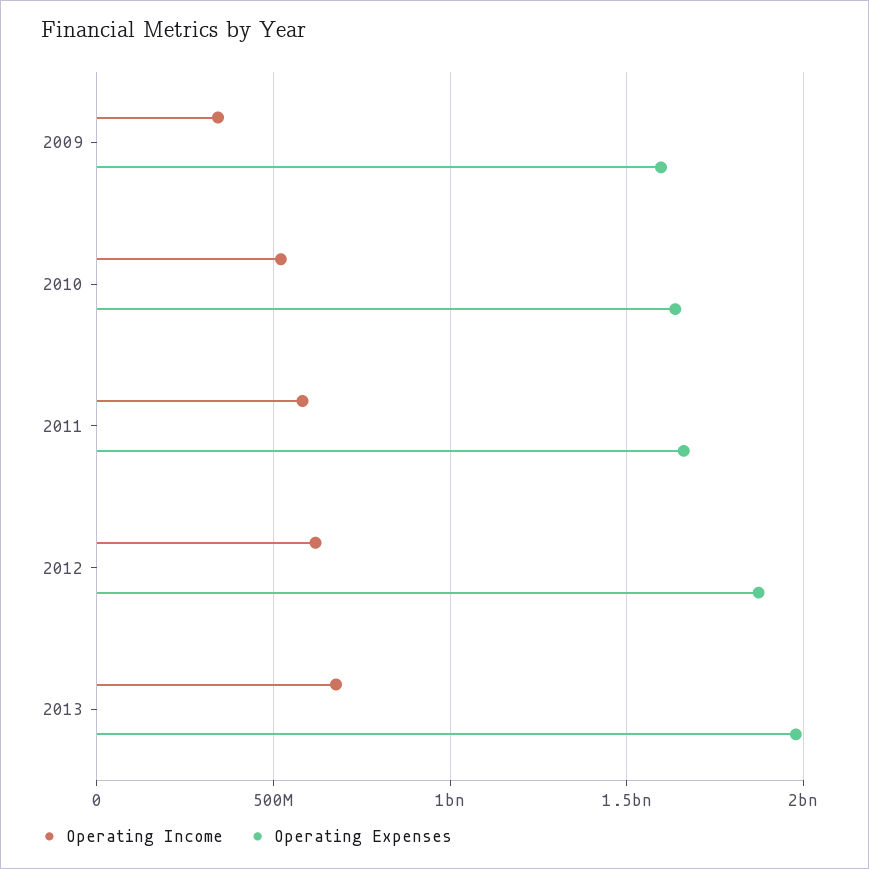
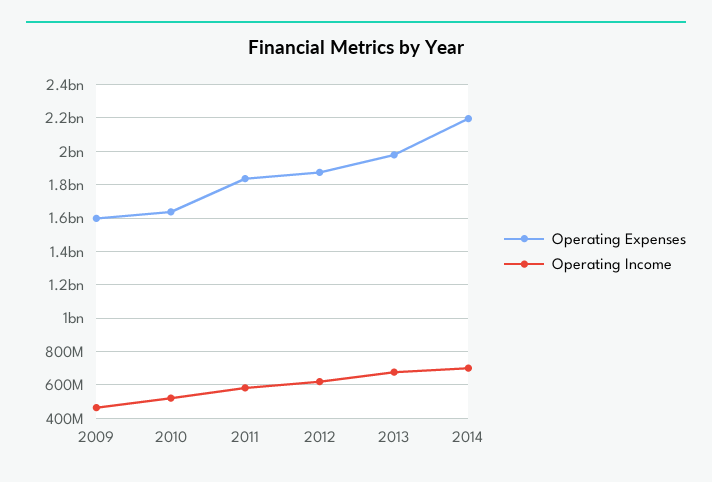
Operating Income, 2009: 350000000 -> 450000000
Operating Expenses, 2011: 1650000000 -> 1850000000
Operating Expenses, 2014: none -> 2200000000
Operating Income, 2014: none -> 700000000

